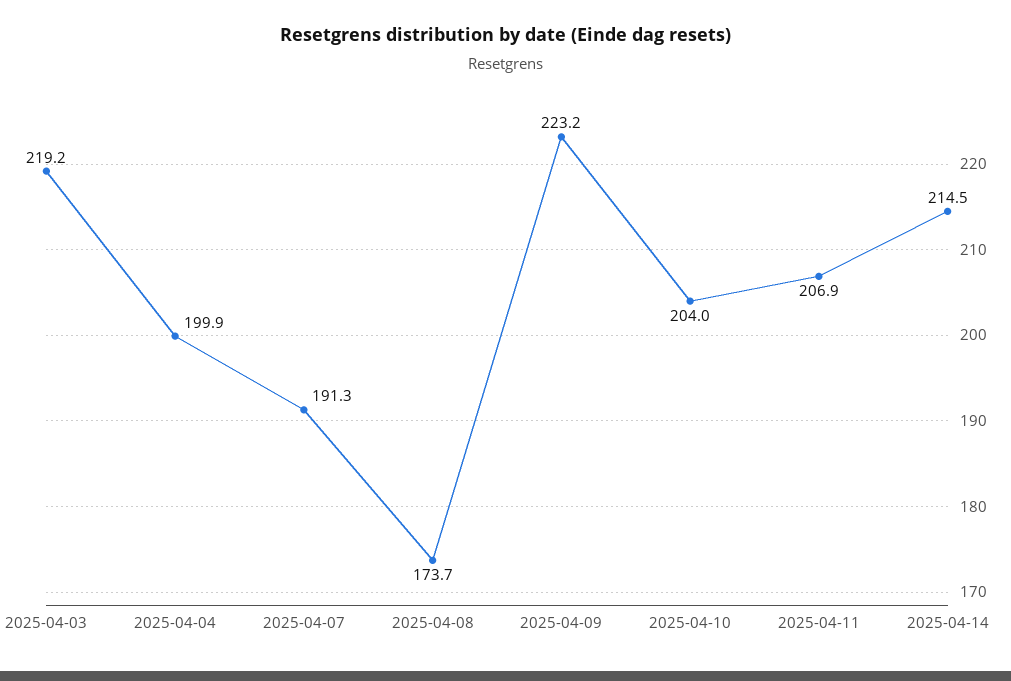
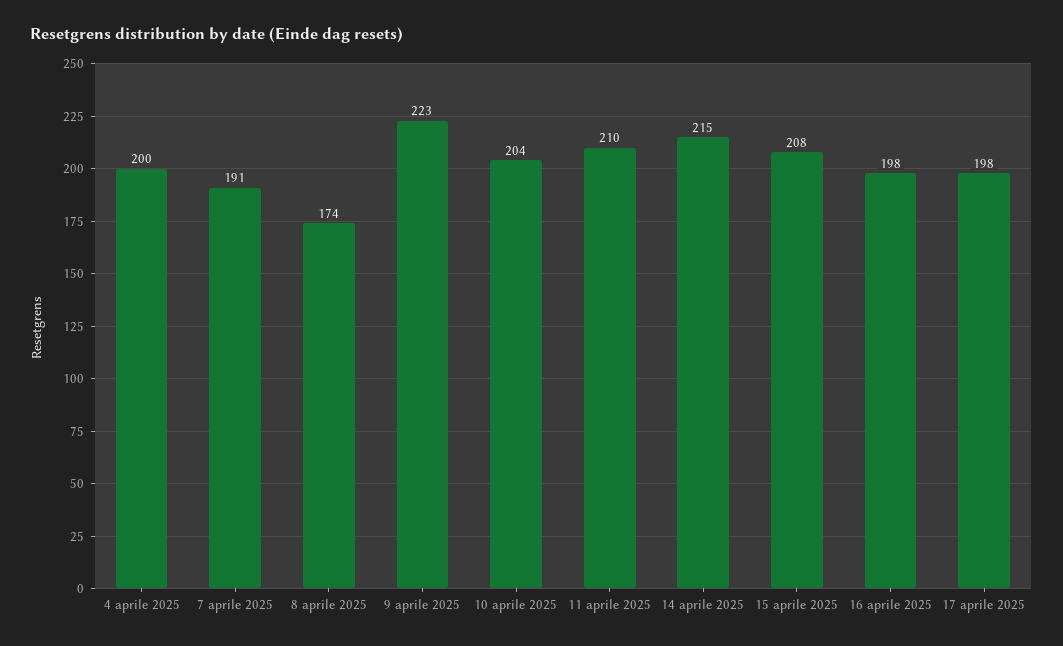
2025-04-03: 219.2 -> none
2025-04-11: 206.9 -> 210
15 aprile 2025: none -> 208
16 aprile 2025: none -> 198
17 aprile 2025: none -> 198

